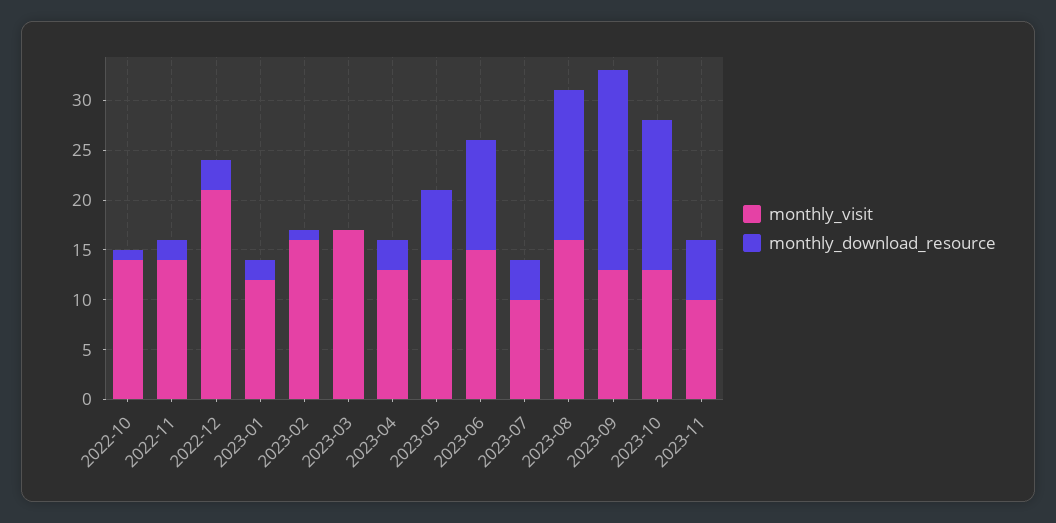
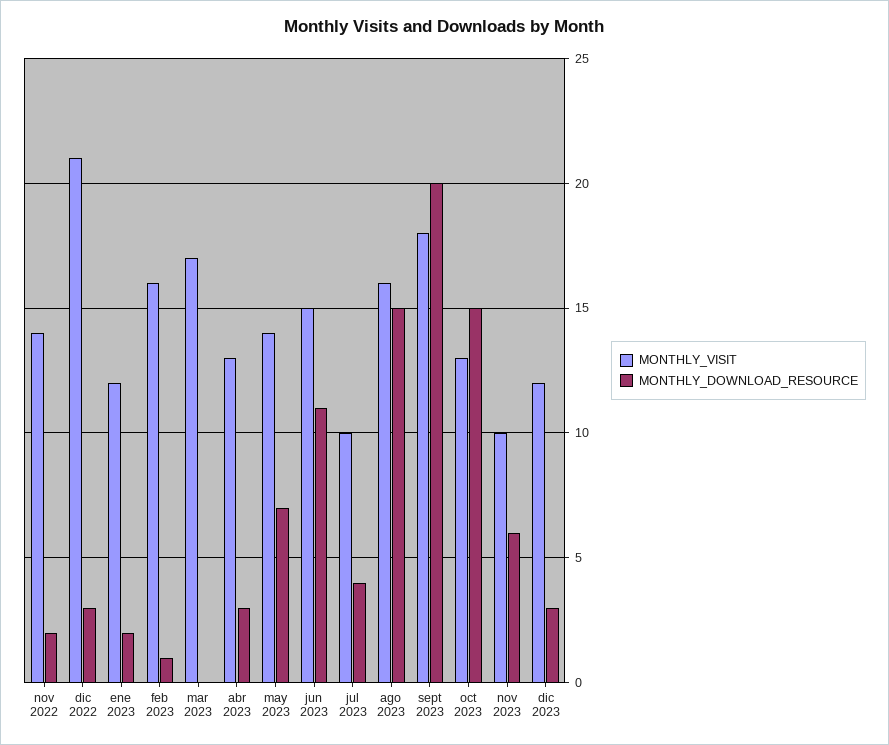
monthly_visit, 2022-10: 14 -> none
monthly_download_resource, 2022-10: 1 -> none
monthly_visit, 2023-09: 13 -> 18
monthly_visit, dic 2023: none -> 12
monthly_download_resource, dic 2023: none -> 3

